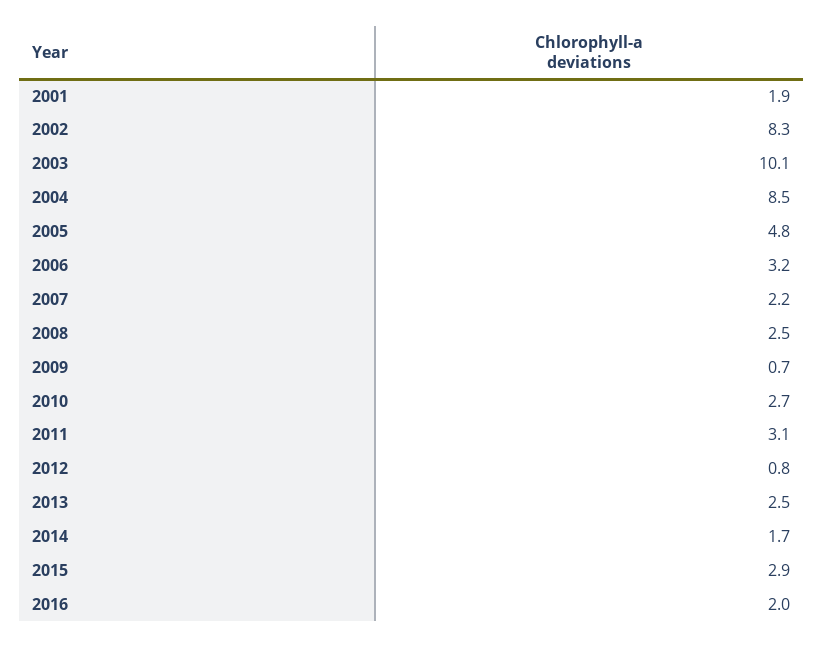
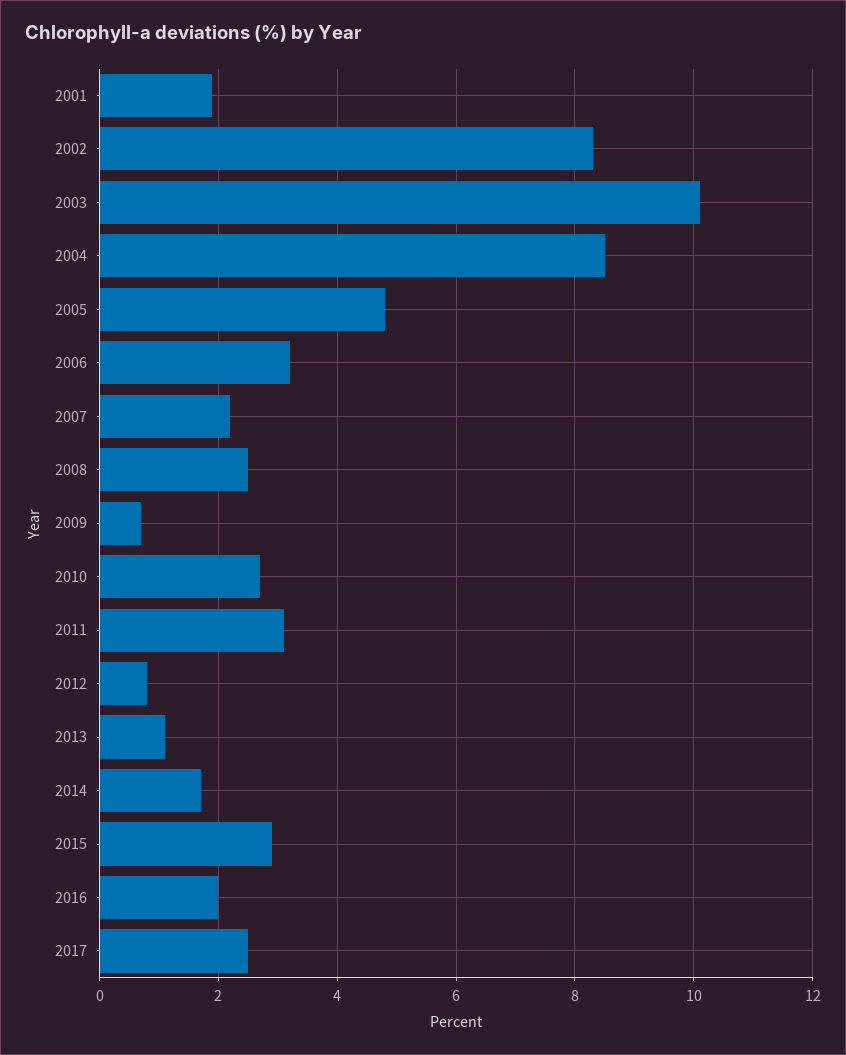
2013: 2.5 -> 1
2017: none -> 2.5

